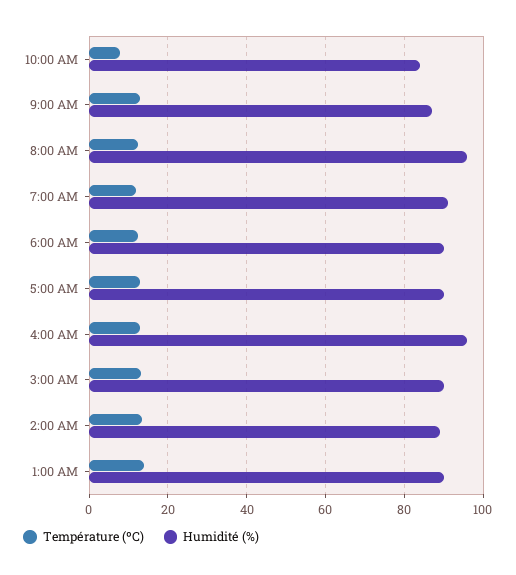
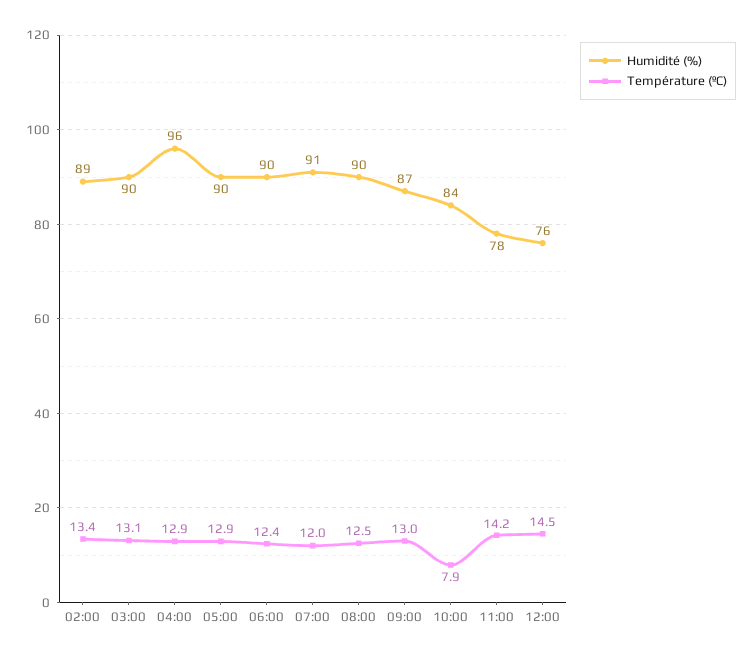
Humidité (%), 8:00 AM: 96 -> 90
Température (ºC), 1:00 AM: 14 -> none
Humidité (%), 1:00 AM: 90 -> none
Humidité (%), 11:00: none -> 78
Température (ºC), 11:00: none -> 14.2
Humidité (%), 12:00: none -> 76
Température (ºC), 12:00: none -> 14.5

